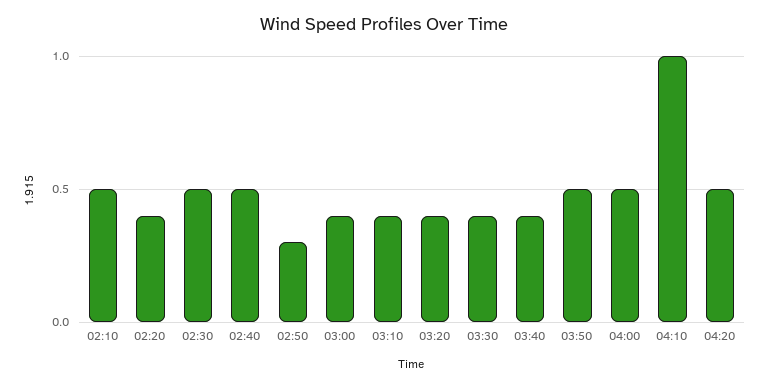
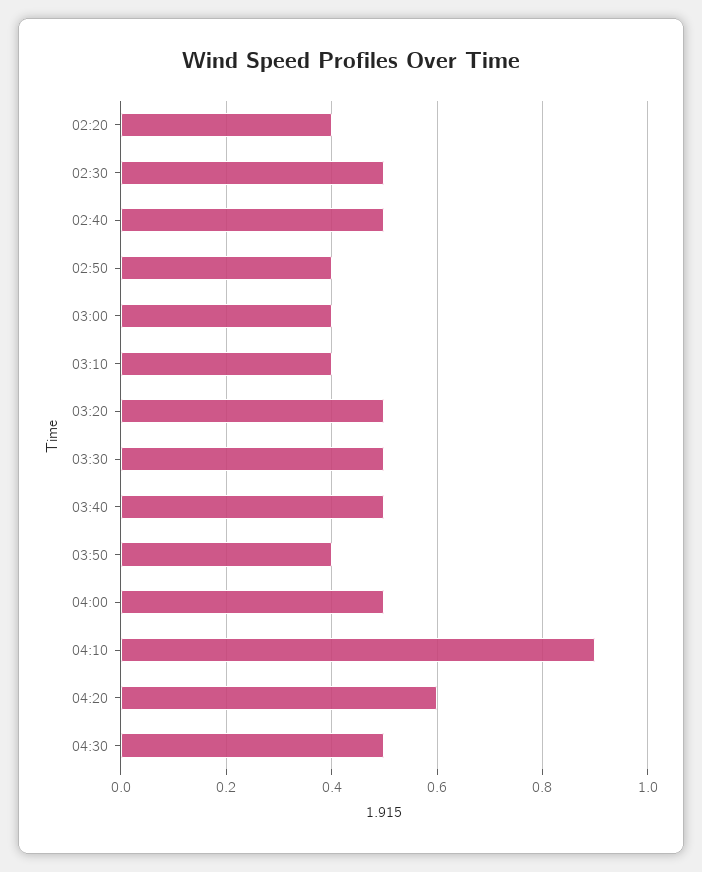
02:10: 0.5 -> none
02:50: 0.3 -> 0.4
03:20: 0.4 -> 0.5
03:30: 0.4 -> 0.5
03:40: 0.4 -> 0.5
03:50: 0.5 -> 0.4
04:10: 1 -> 0.9
04:20: 0.5 -> 0.6
04:30: none -> 0.5

